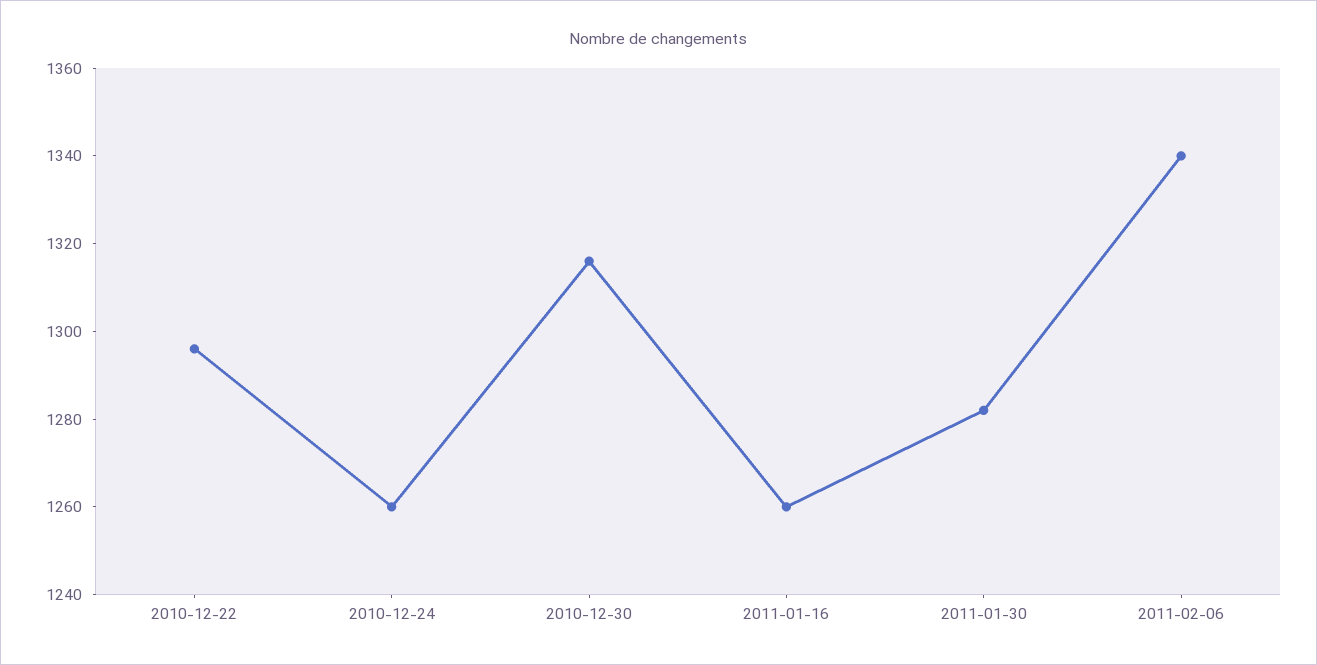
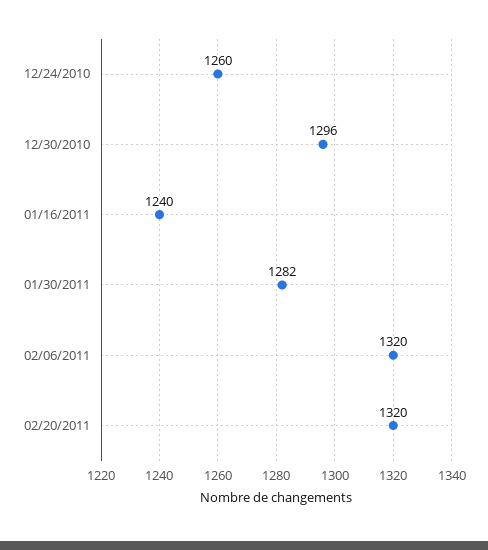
2010-12-22: 1295 -> none
2010-12-30: 1315 -> 1296
2011-01-16: 1260 -> 1240
2011-02-06: 1340 -> 1320
02/20/2011: none -> 1320

